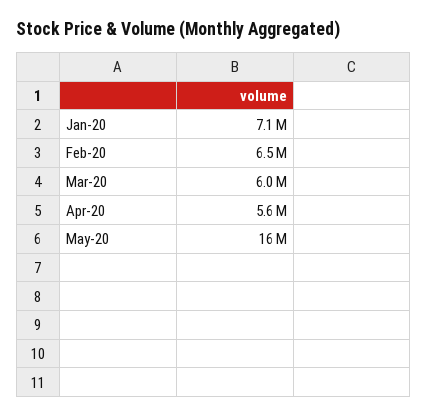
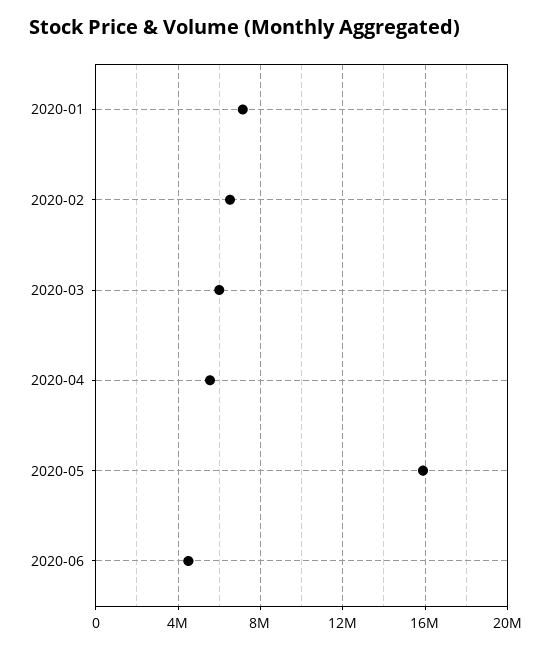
2020-06: none -> 4500000

